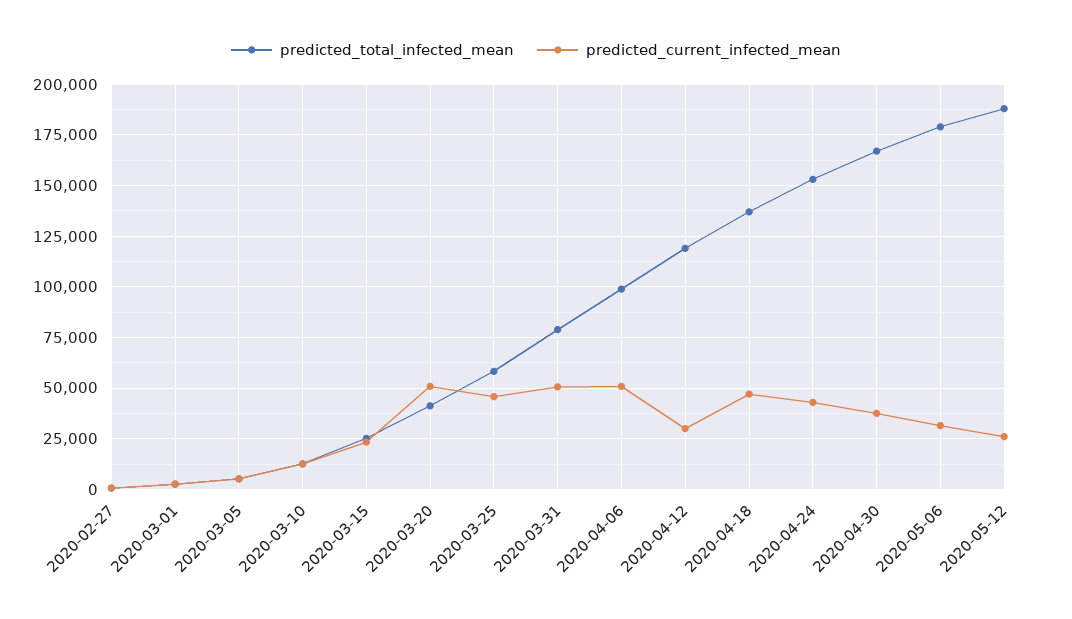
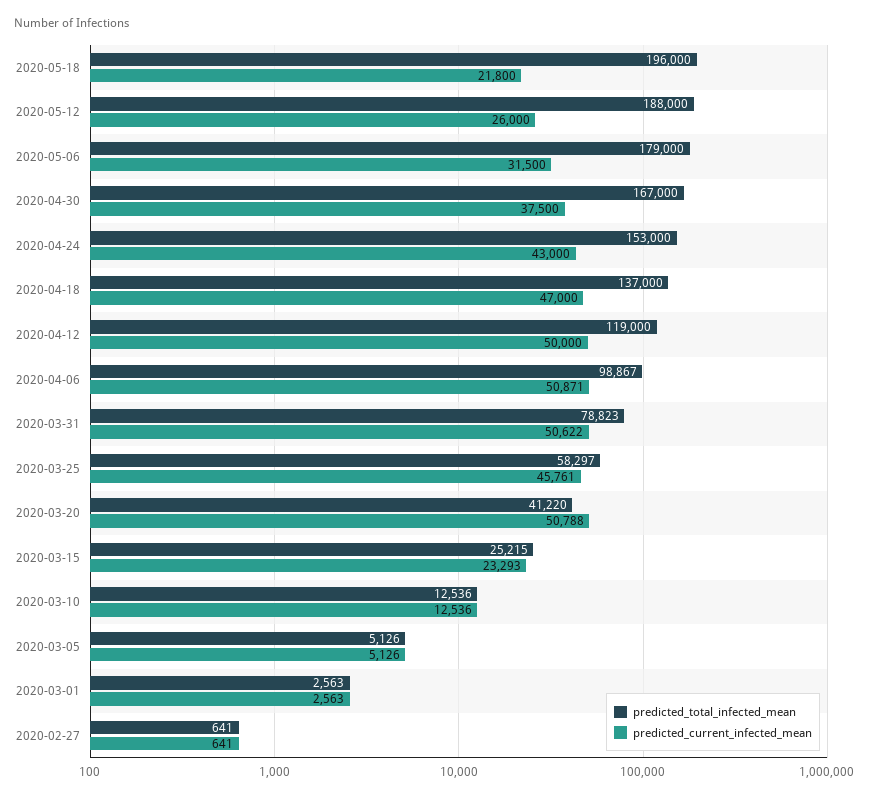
predicted_current_infected_mean, 2020-04-12: 30000 -> 50000
predicted_total_infected_mean, 2020-05-18: none -> 196000
predicted_current_infected_mean, 2020-05-18: none -> 21800

